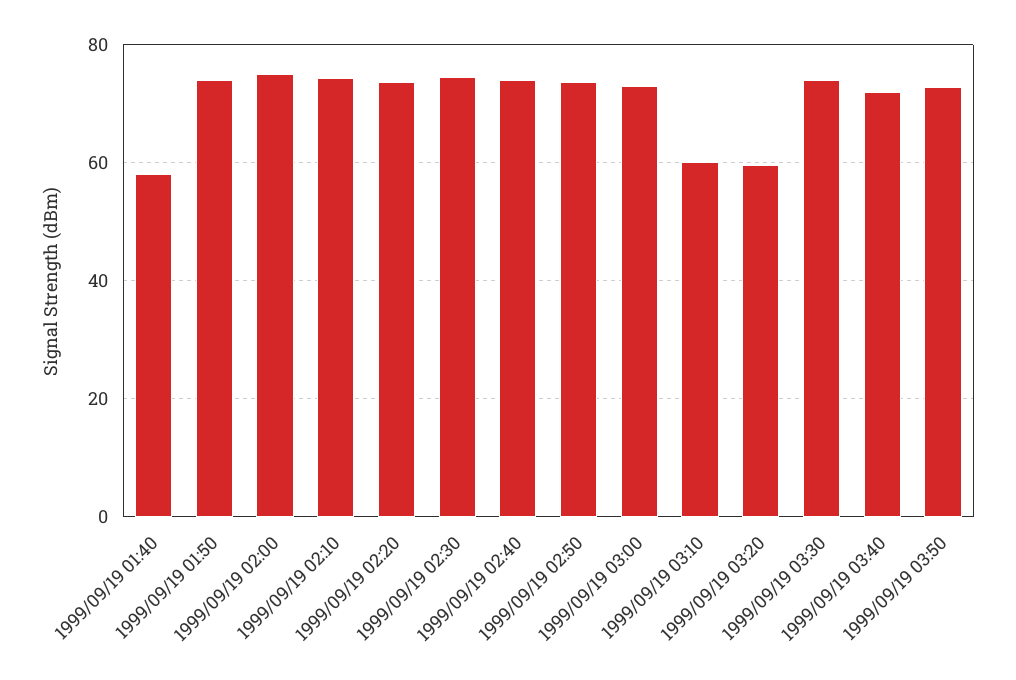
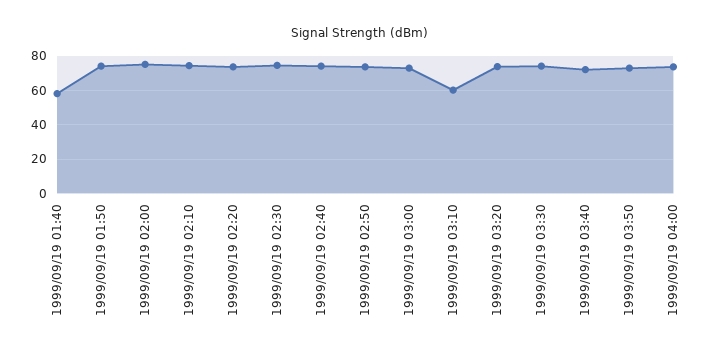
1999/09/19 03:20: 60 -> 75
1999/09/19 04:00: none -> 75

